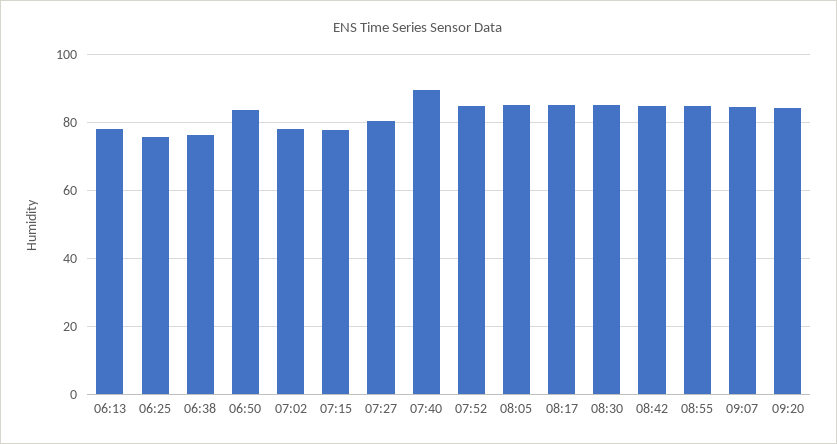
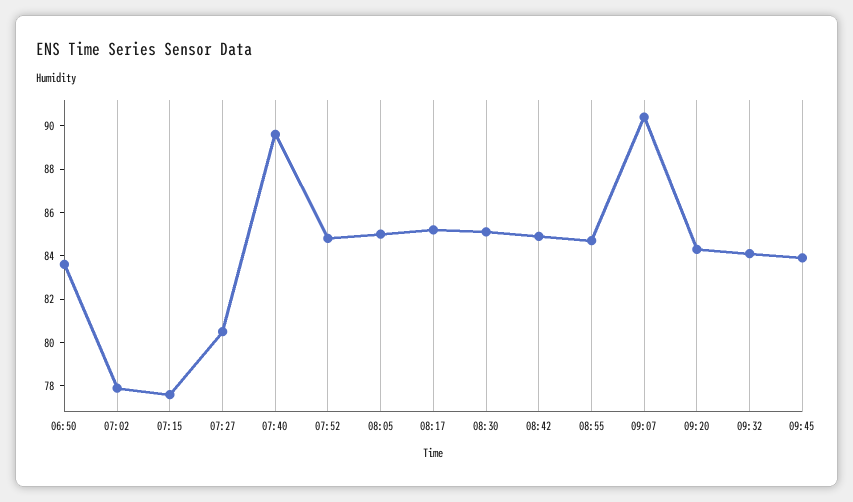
06:13: 78 -> none
06:25: 76 -> none
06:38: 76 -> none
09:07: 84 -> 90.5
09:32: none -> 84
09:45: none -> 84

